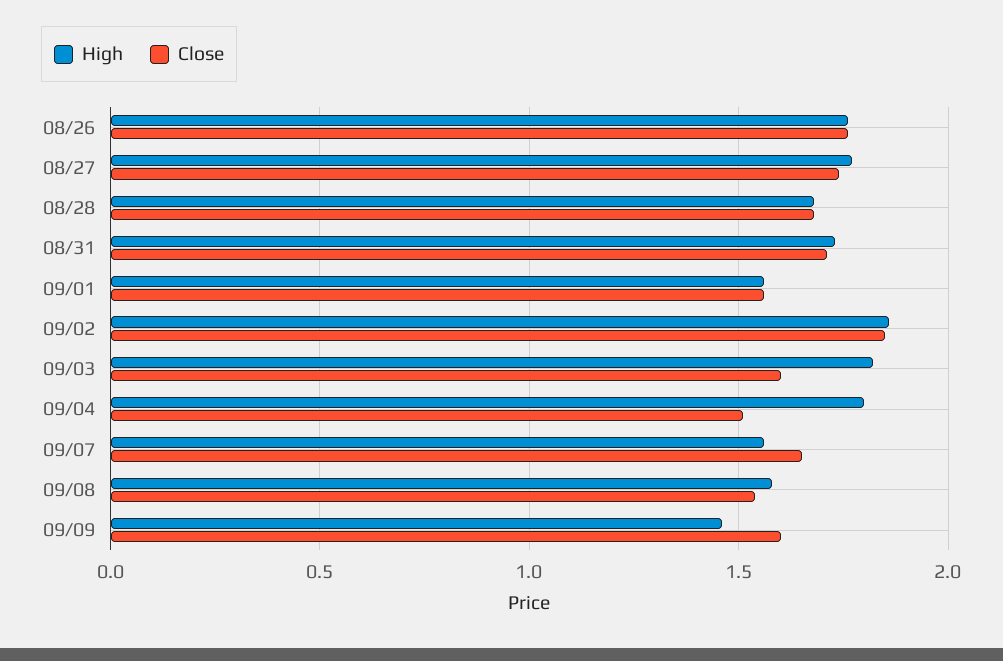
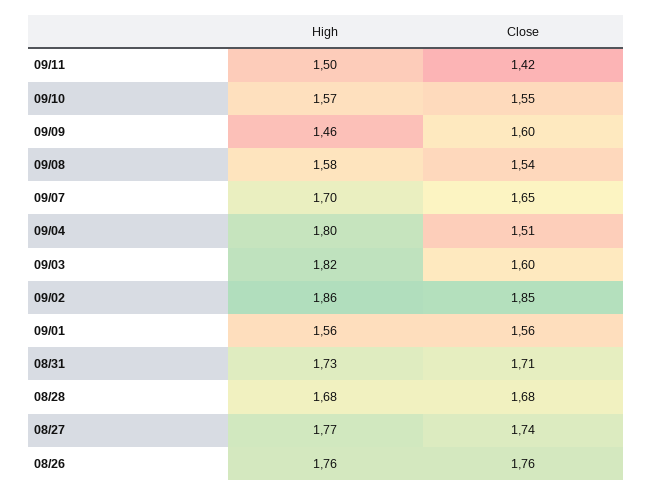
High, 09/07: 1.55 -> 1.7
High, 09/11: none -> 1.5
Close, 09/11: none -> 1.42
High, 09/10: none -> 1.57
Close, 09/10: none -> 1.55

